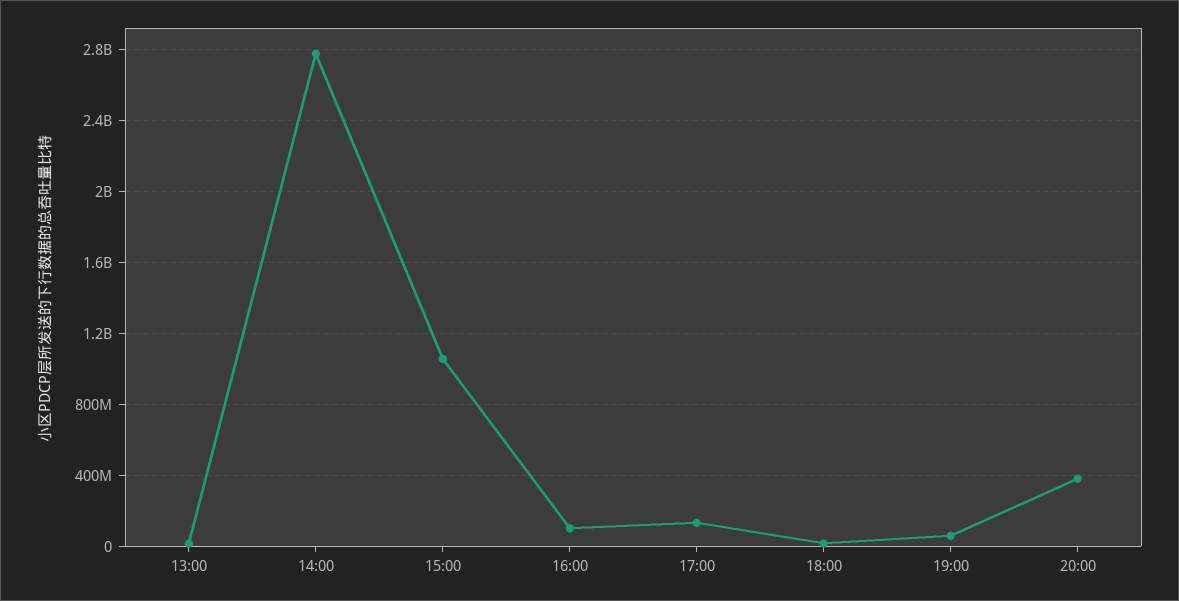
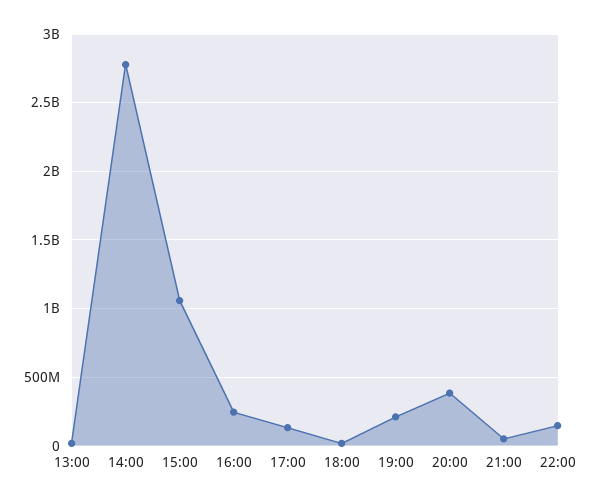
16:00: 100000000 -> 250000000
19:00: 50000000 -> 200000000
21:00: none -> 50000000
22:00: none -> 150000000

